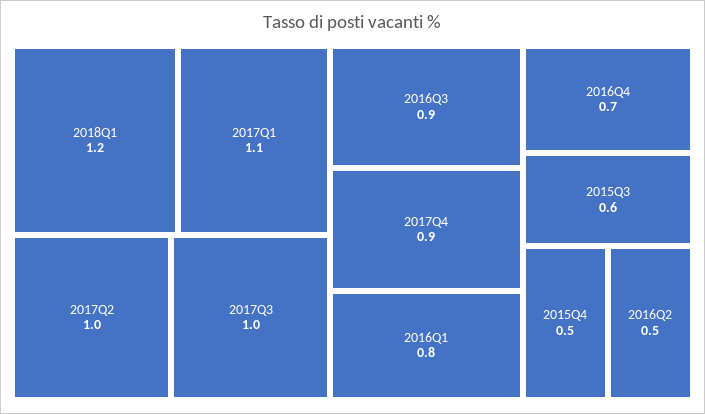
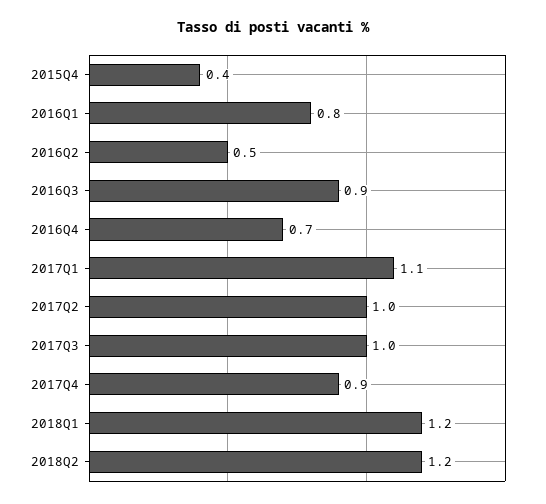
2015Q3: 0.6 -> none
2015Q4: 0.5 -> 0.4
2018Q2: none -> 1.2

